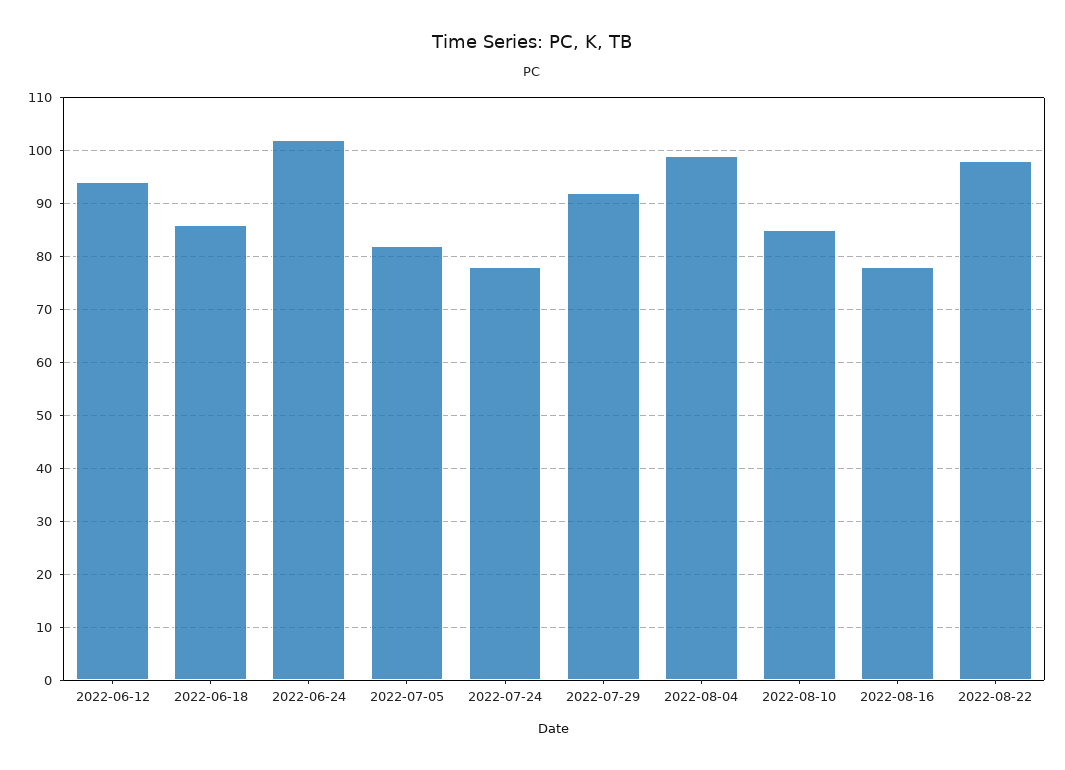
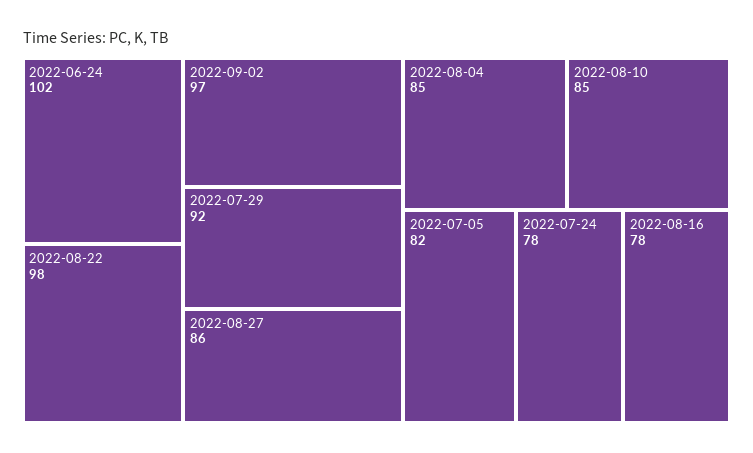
2022-06-12: 95 -> none
2022-06-18: 85 -> none
2022-08-04: 100 -> 85
2022-09-02: none -> 97
2022-08-27: none -> 86

